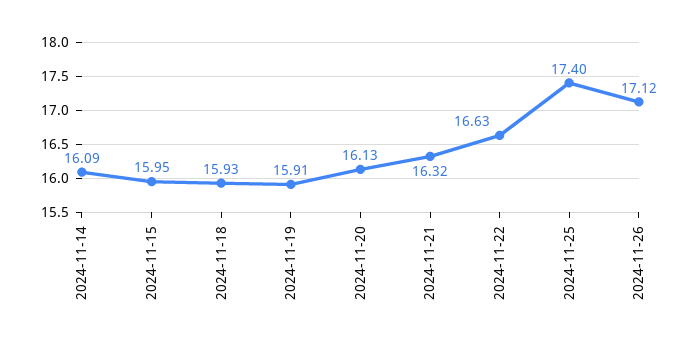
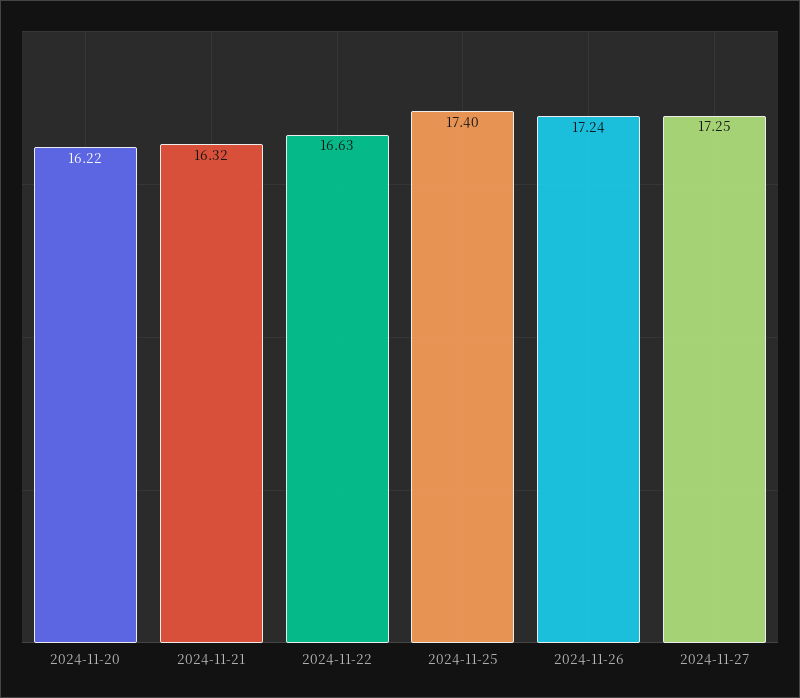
2024-11-14: 16.09 -> none
2024-11-15: 15.95 -> none
2024-11-18: 15.93 -> none
2024-11-19: 15.91 -> none
2024-11-20: 16.13 -> 16.22
2024-11-26: 17.12 -> 17.24
2024-11-27: none -> 17.25

